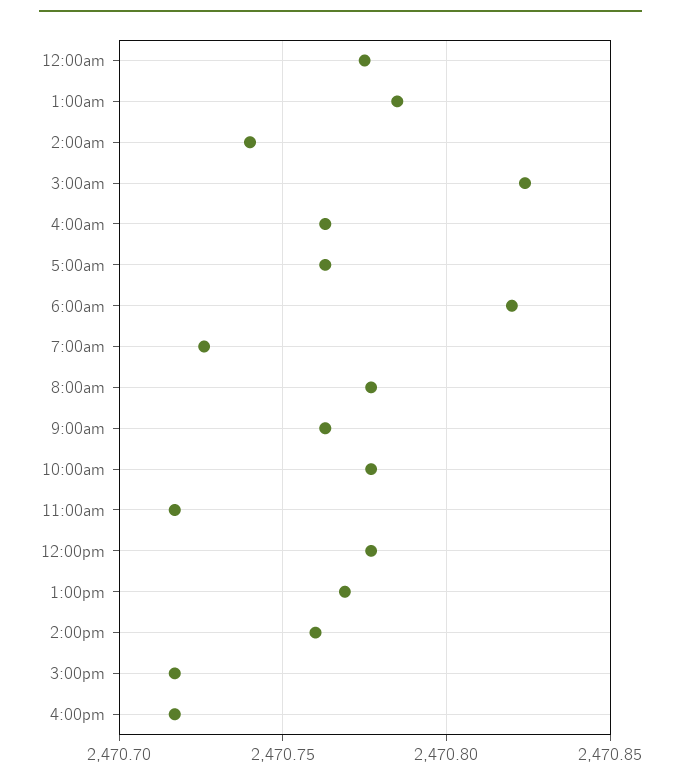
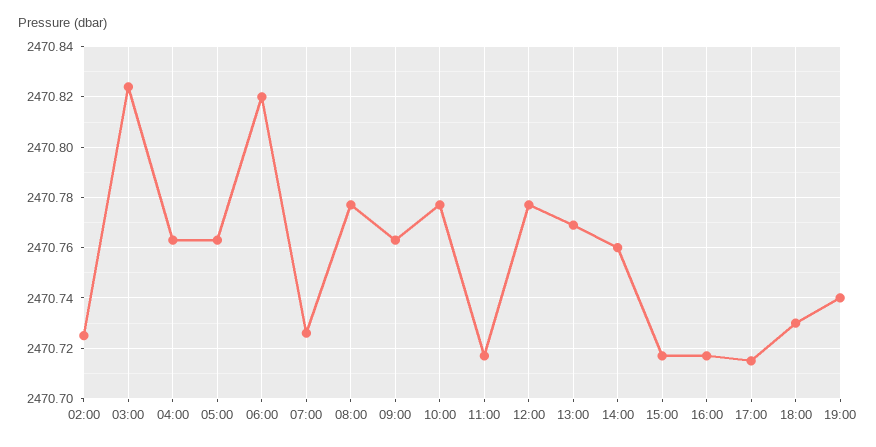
12:00am: 2470.775 -> none
1:00am: 2470.785 -> none
2:00am: 2470.74 -> 2470.725
17:00: none -> 2470.715
18:00: none -> 2470.73
19:00: none -> 2470.74

